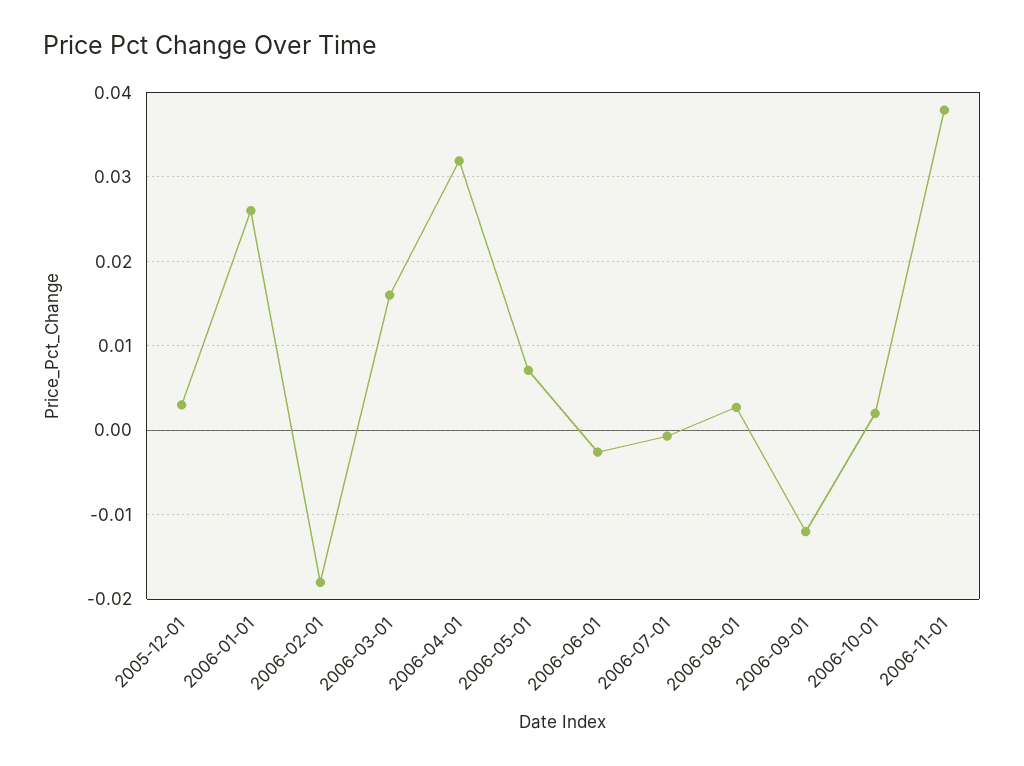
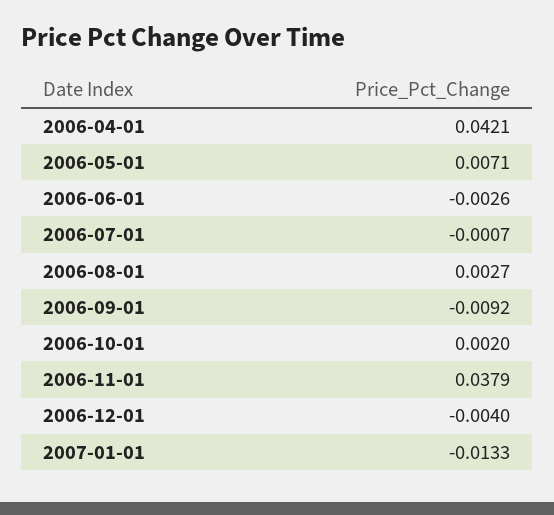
2005-12-01: 0.003 -> none
2006-01-01: 0.026 -> none
2006-02-01: -0.018 -> none
2006-03-01: 0.016 -> none
2006-04-01: 0.032 -> 0.0421
2006-09-01: -0.012 -> -0.0092
2006-12-01: none -> -0.004
2007-01-01: none -> -0.0133

